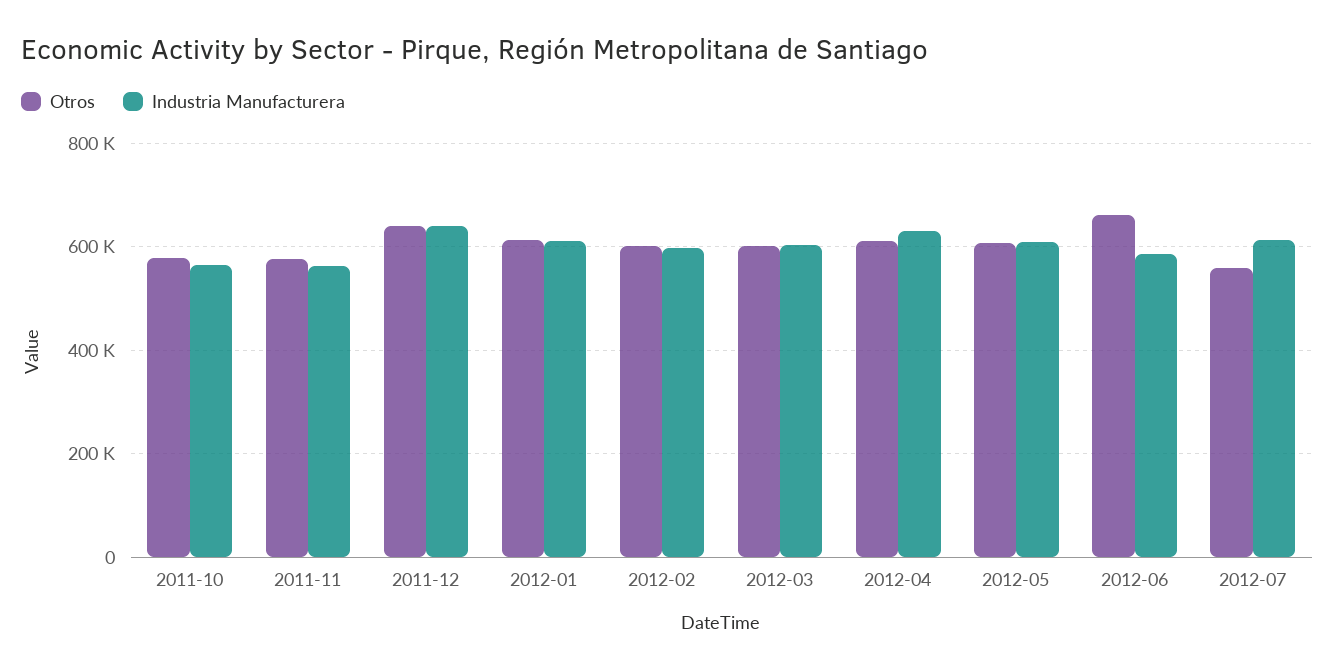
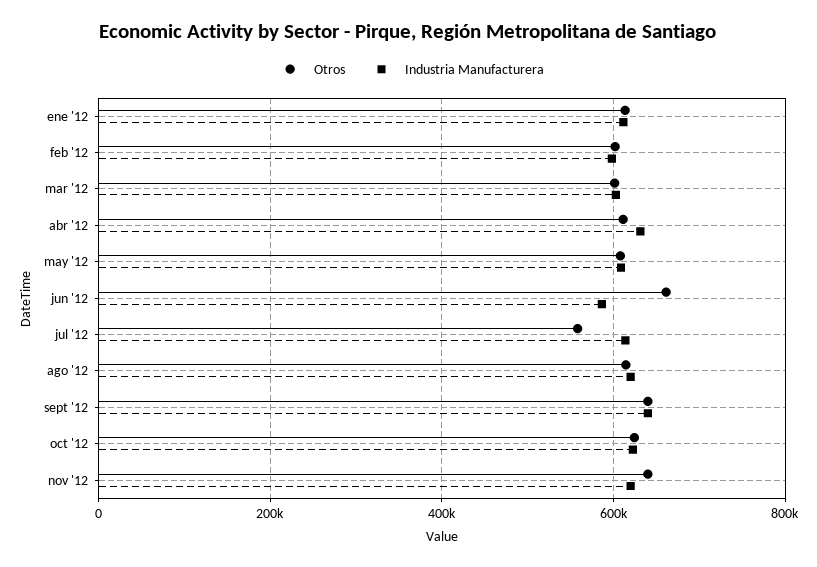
Otros, 2011-10: 580000 -> none
Industria Manufacturera, 2011-10: 560000 -> none
Otros, 2011-11: 580000 -> none
Industria Manufacturera, 2011-11: 560000 -> none
Otros, 2011-12: 640000 -> none
Industria Manufacturera, 2011-12: 640000 -> none
Otros, ago '12: none -> 620000
Industria Manufacturera, ago '12: none -> 620000
Otros, sept '12: none -> 640000
Industria Manufacturera, sept '12: none -> 640000
Otros, oct '12: none -> 620000
Industria Manufacturera, oct '12: none -> 620000
Otros, nov '12: none -> 640000
Industria Manufacturera, nov '12: none -> 620000

